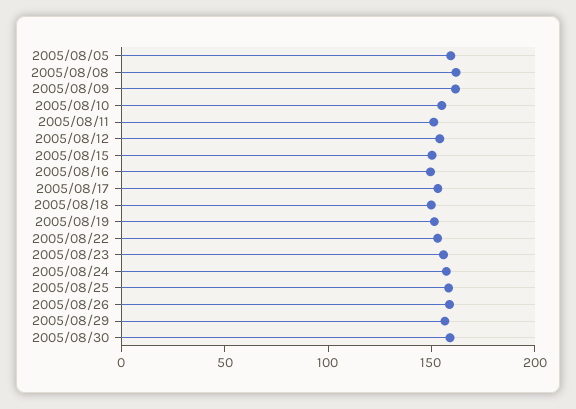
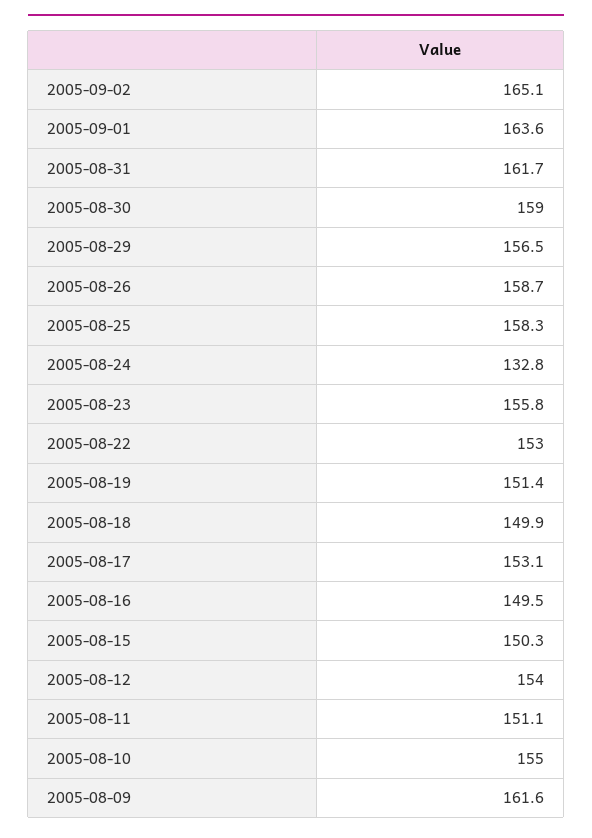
2005/08/05: 160 -> none
2005/08/08: 160 -> none
2005/08/24: 160 -> 132.8
2005-09-02: none -> 165.1
2005-09-01: none -> 163.6
2005-08-31: none -> 161.7

